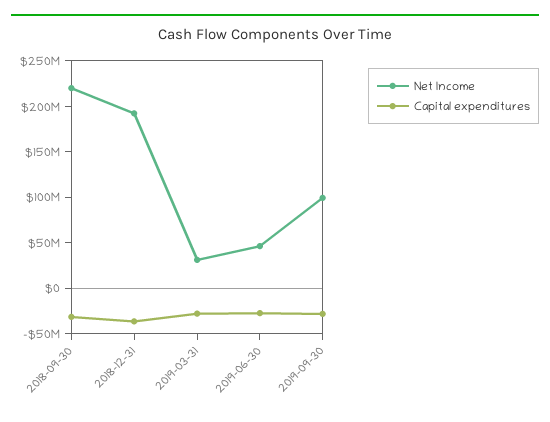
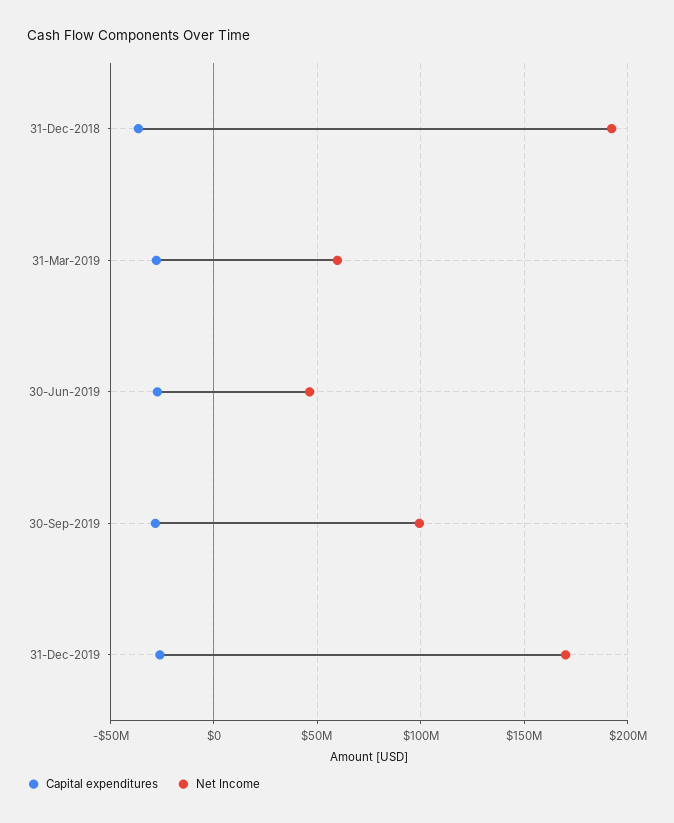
Net Income, 2018-09-30: 220000000 -> none
Capital expenditures, 2018-09-30: -30000000 -> none
Net Income, 2019-03-31: 30000000 -> 60000000
Capital expenditures, 31-Dec-2019: none -> -25000000
Net Income, 31-Dec-2019: none -> 170000000

